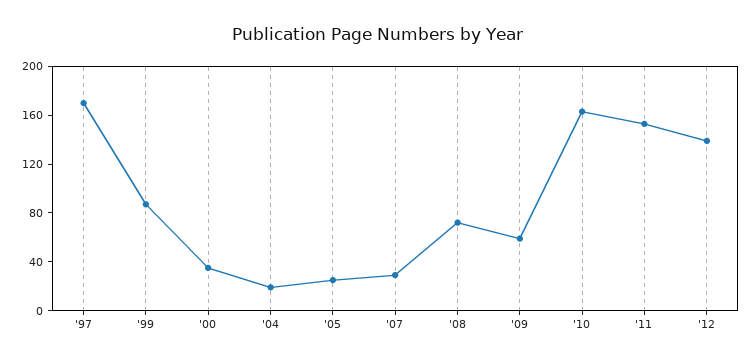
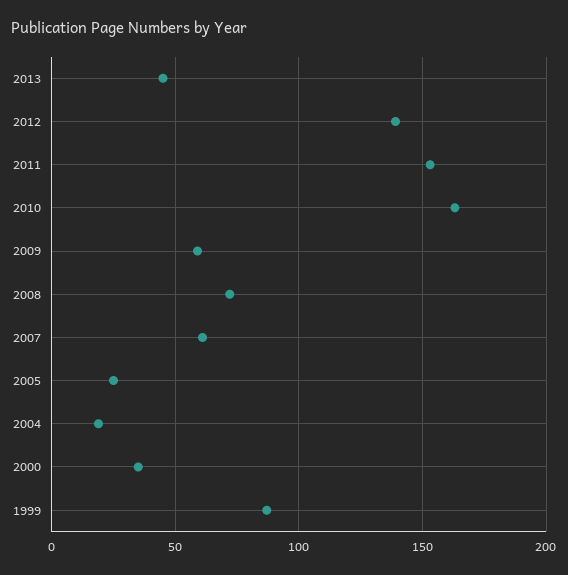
'97: 170 -> none
'07: 30 -> 60
2013: none -> 45

